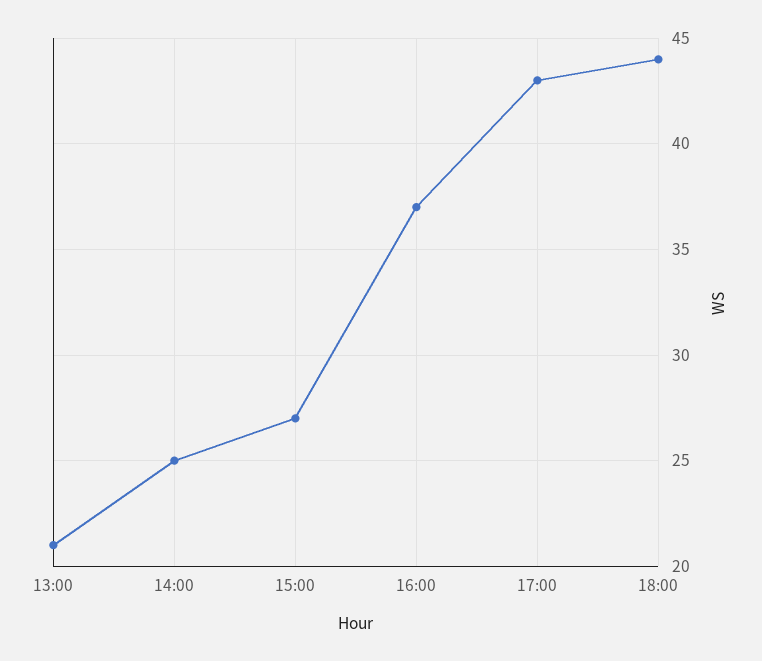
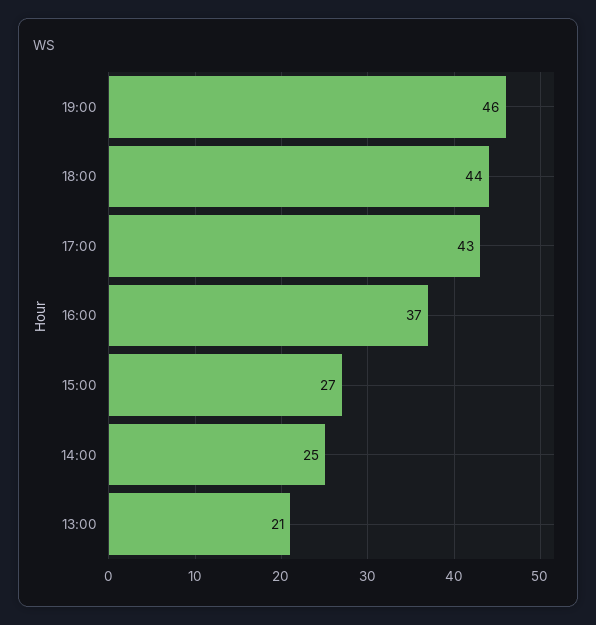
19:00: none -> 46

